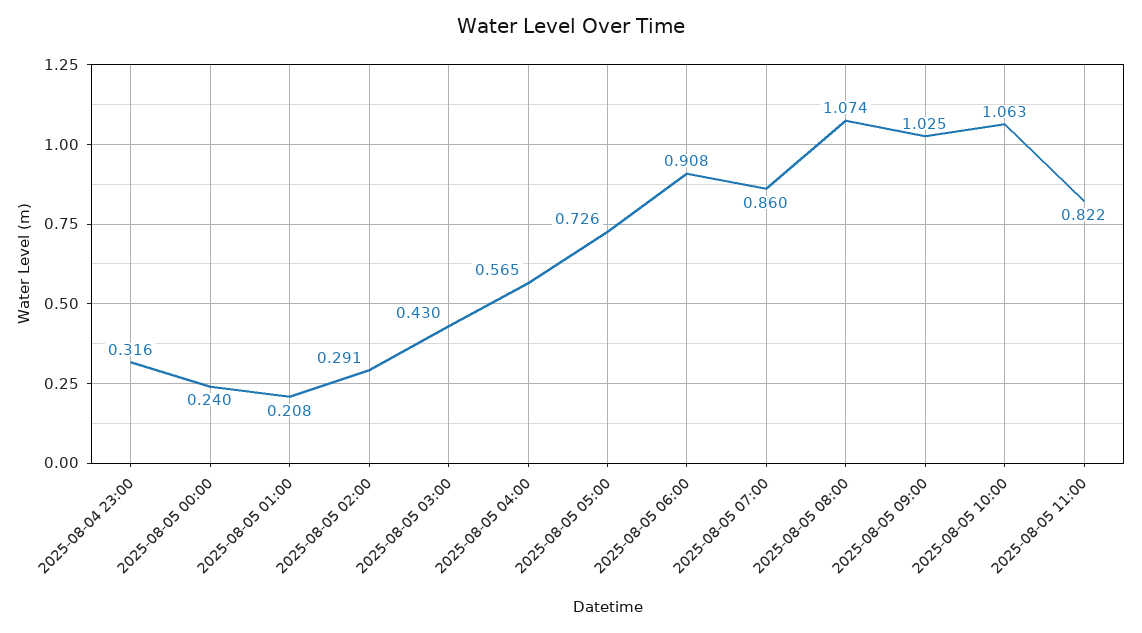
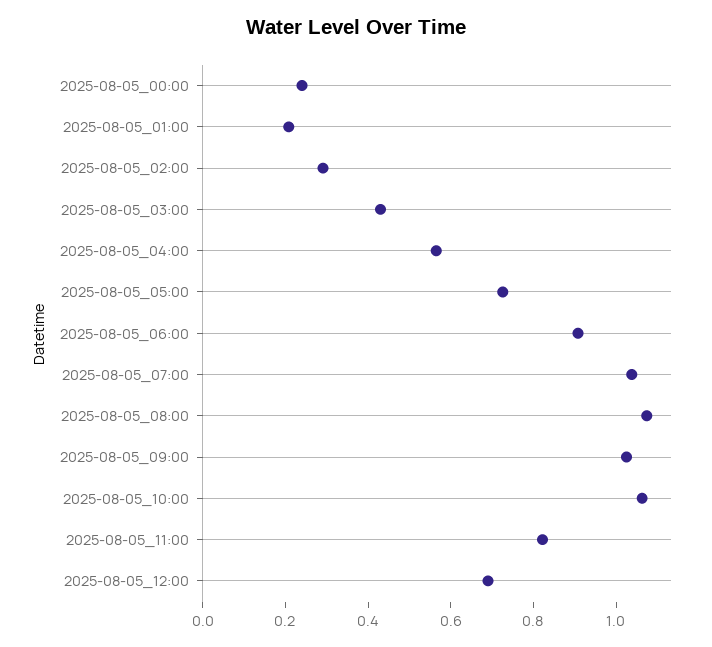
2025-08-04 23:00: 0.316 -> none
2025-08-05 07:00: 0.86 -> 1.05
2025-08-05_12:00: none -> 0.7

